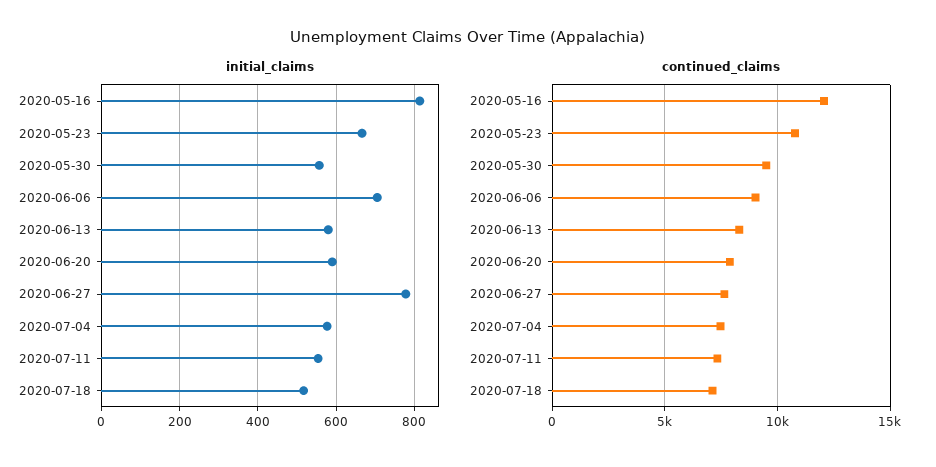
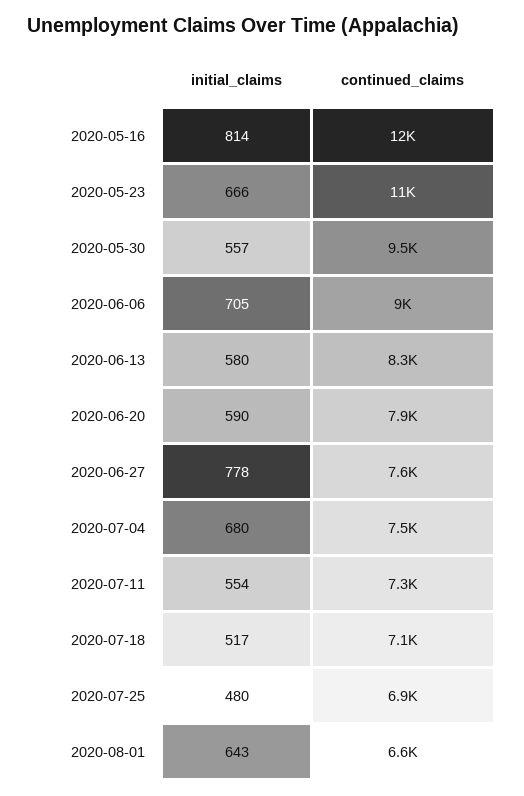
initial_claims, 2020-07-04: 580 -> 680
initial_claims, 2020-07-25: none -> 480
continued_claims, 2020-07-25: none -> 6900
initial_claims, 2020-08-01: none -> 643
continued_claims, 2020-08-01: none -> 6600

